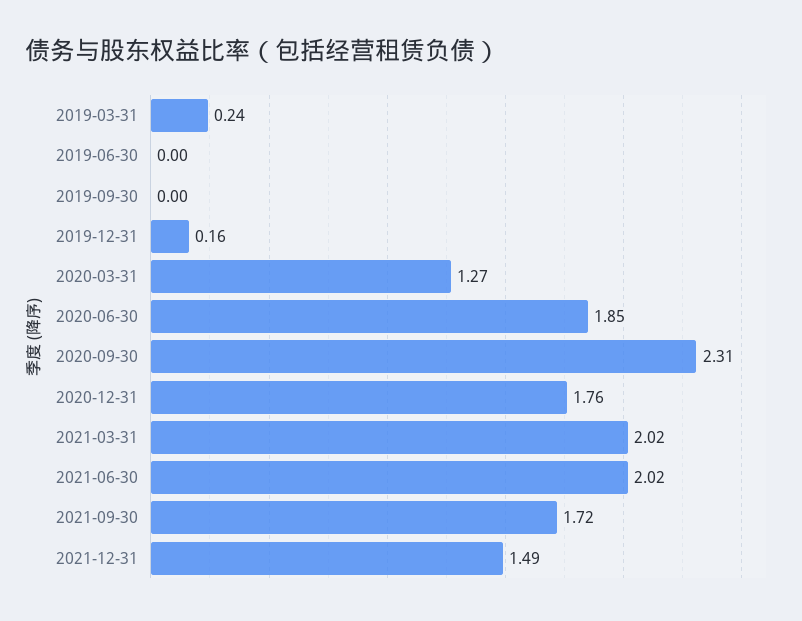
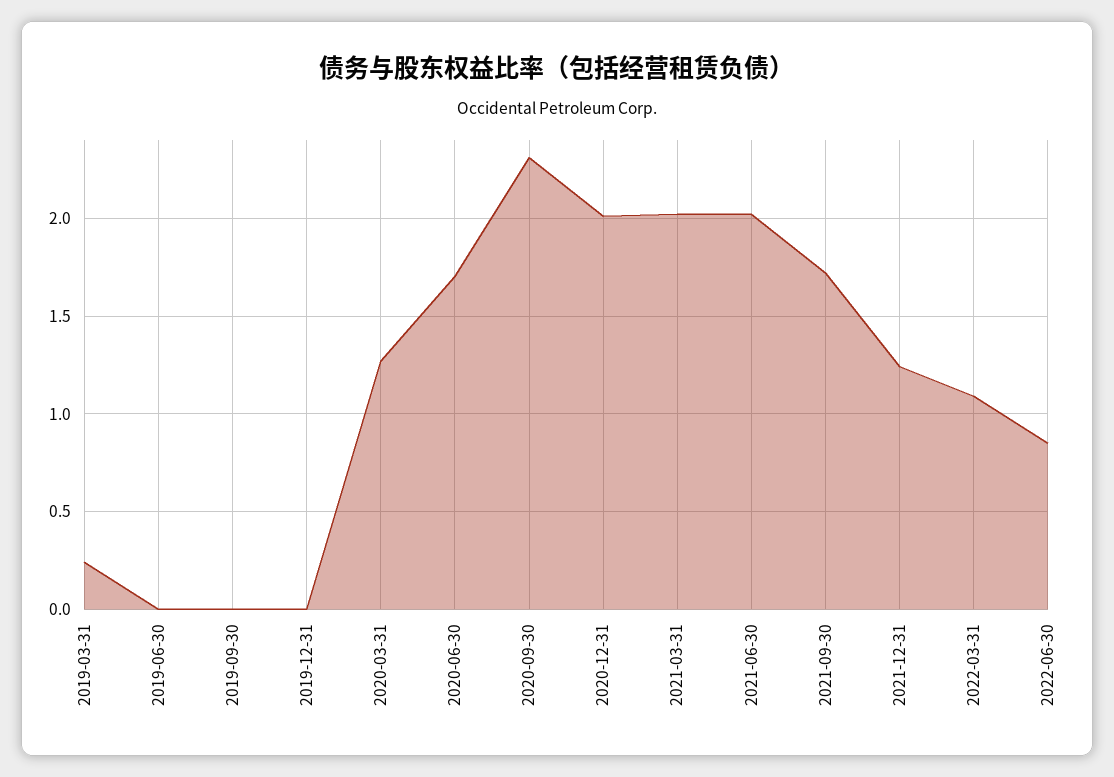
2019-12-31: 0.16 -> 0
2020-06-30: 1.85 -> 1.7
2020-12-31: 1.76 -> 2
2021-12-31: 1.49 -> 1.25
2022-03-31: none -> 1.1
2022-06-30: none -> 0.85

